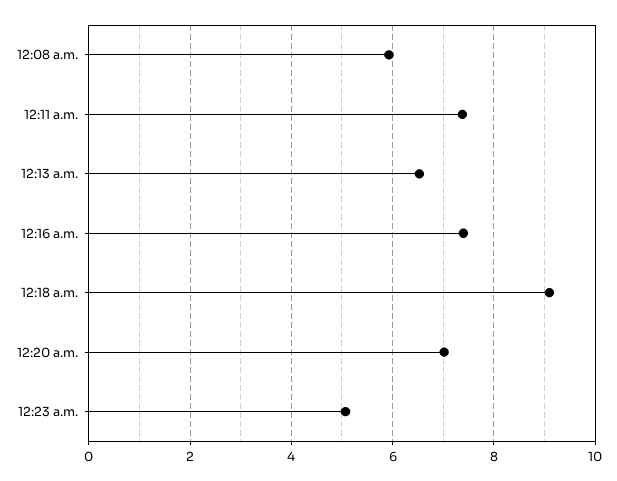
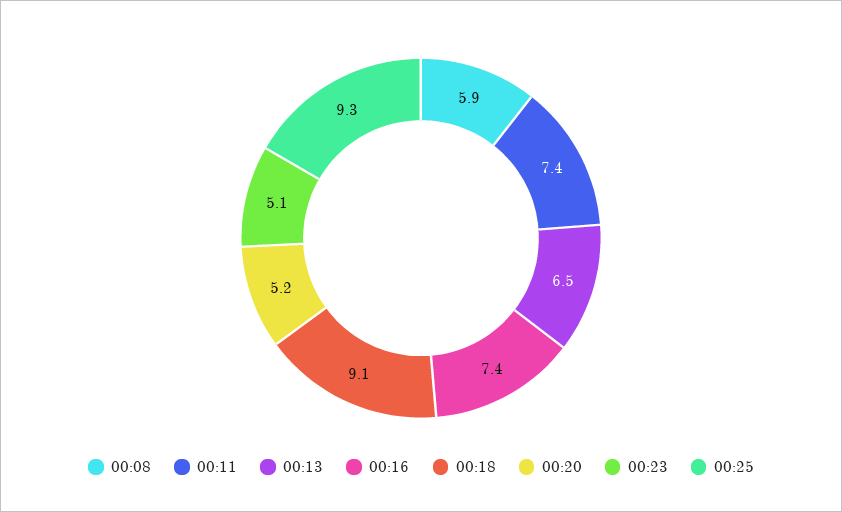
12:20 a.m.: 7 -> 5.2
00:25: none -> 9.3

